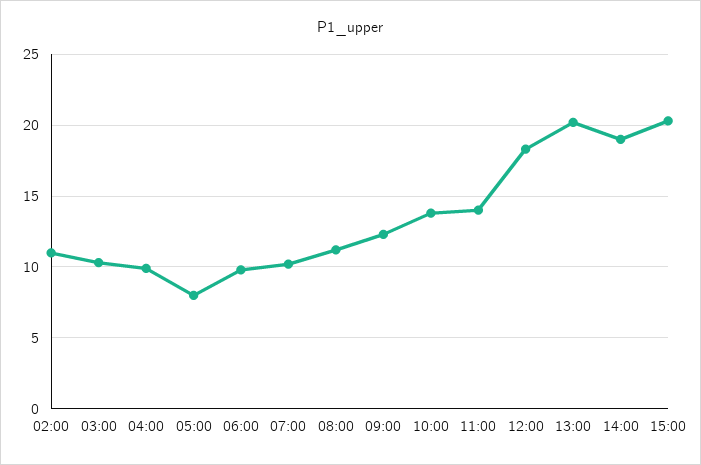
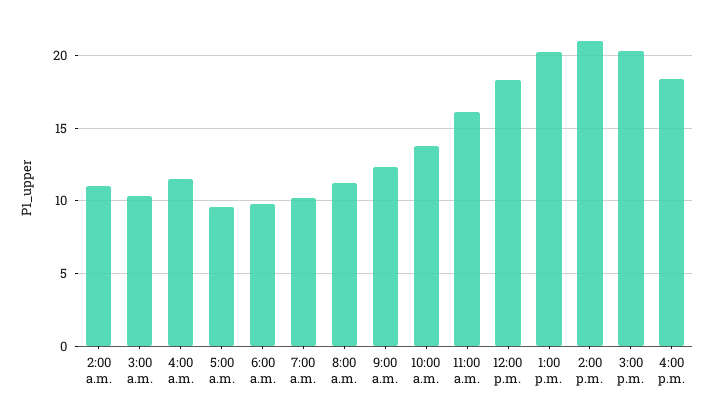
04:00: 10 -> 11.5
05:00: 8 -> 9.5
11:00: 14 -> 16
14:00: 19 -> 21
4:00 p.m.: none -> 18.5

